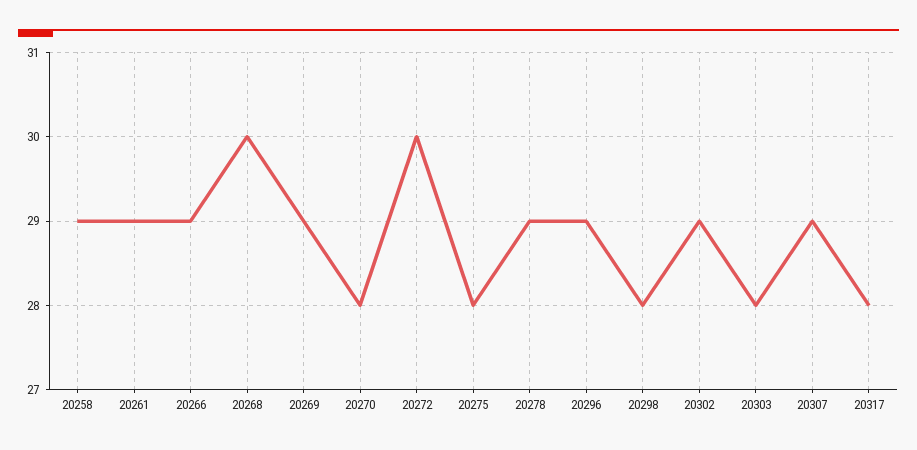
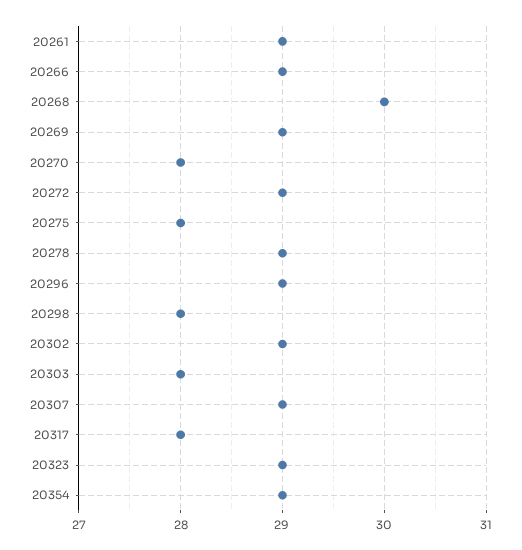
20258: 29 -> none
20272: 30 -> 29
20323: none -> 29
20354: none -> 29

